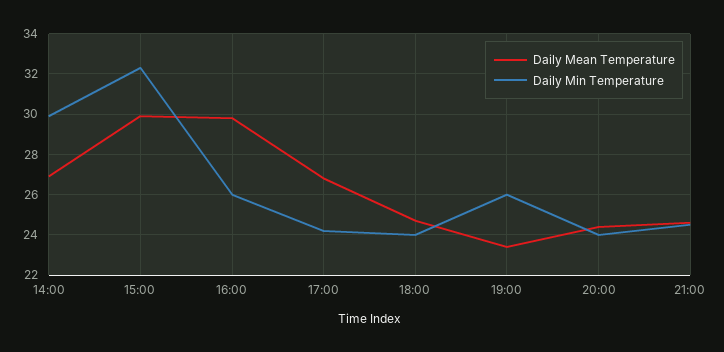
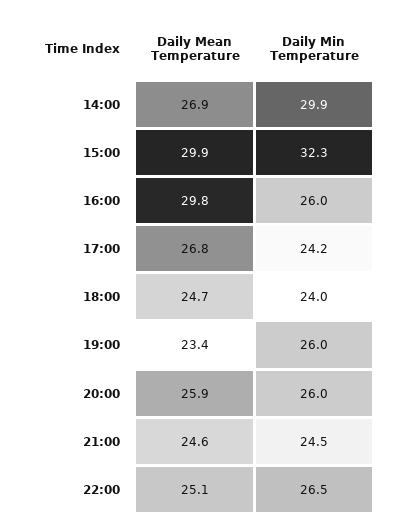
Daily Mean Temperature, 20:00: 24.5 -> 25.9
Daily Min Temperature, 20:00: 24 -> 26
Daily Mean Temperature, 22:00: none -> 25.1
Daily Min Temperature, 22:00: none -> 26.5

